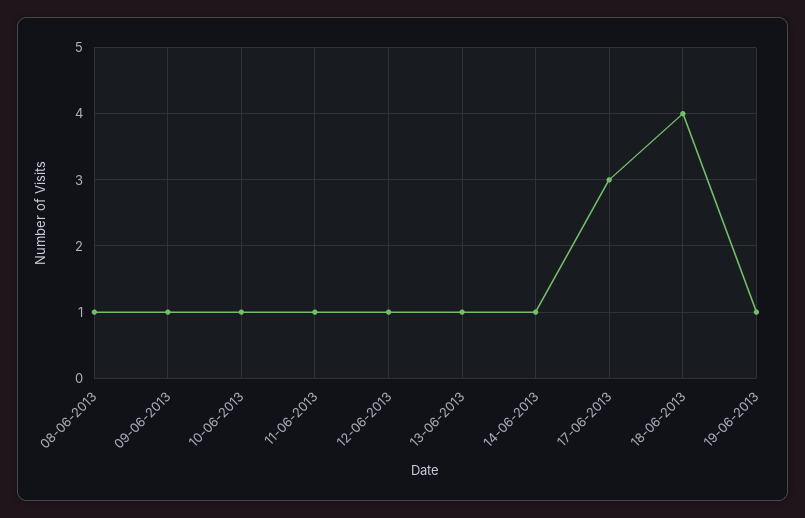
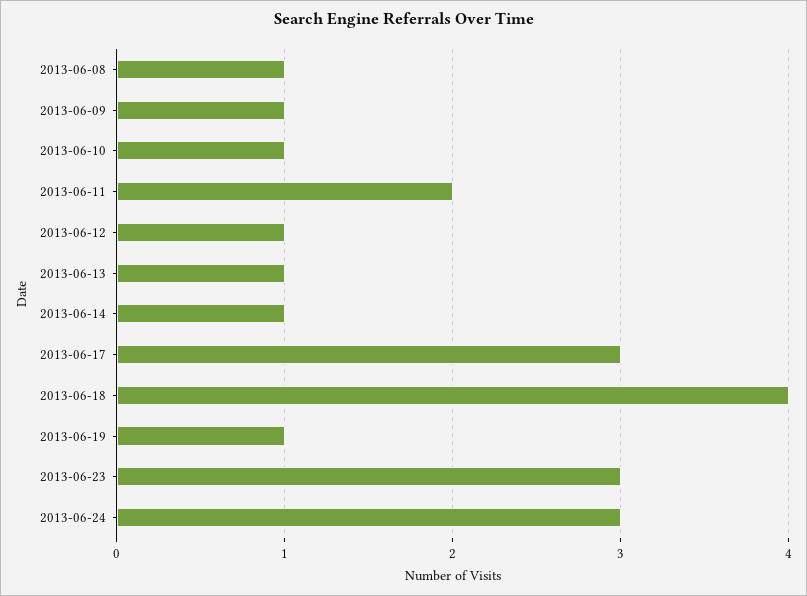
11-06-2013: 1 -> 2
2013-06-23: none -> 3
2013-06-24: none -> 3

